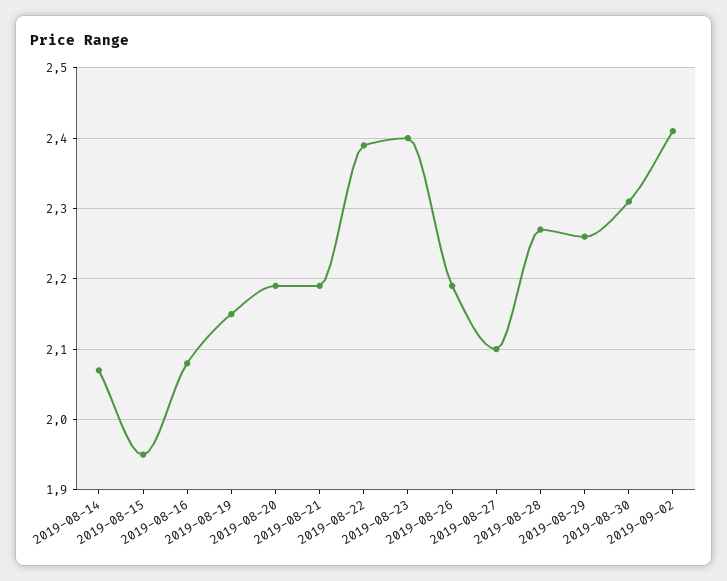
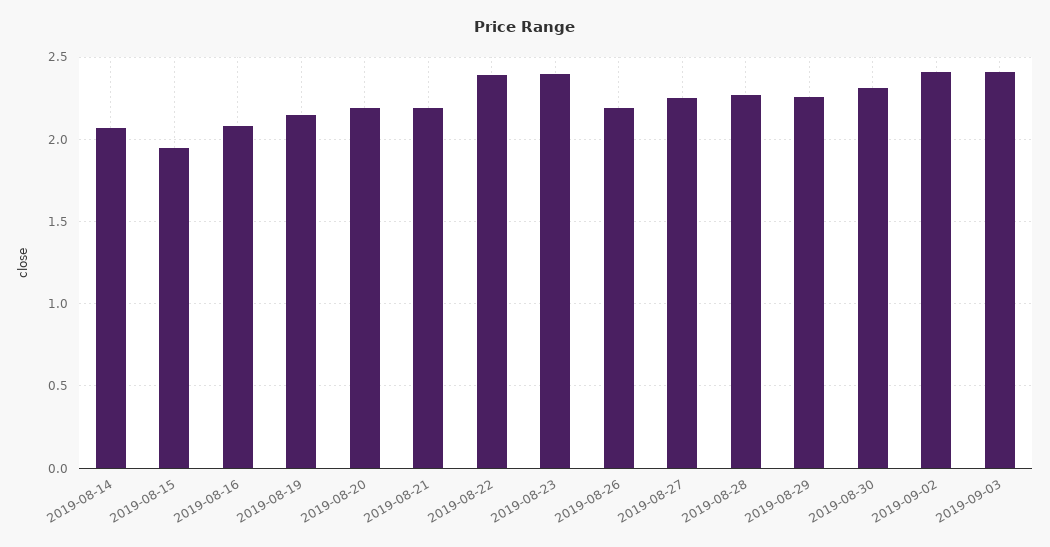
2019-08-27: 2.1 -> 2.25
2019-09-03: none -> 2.4

